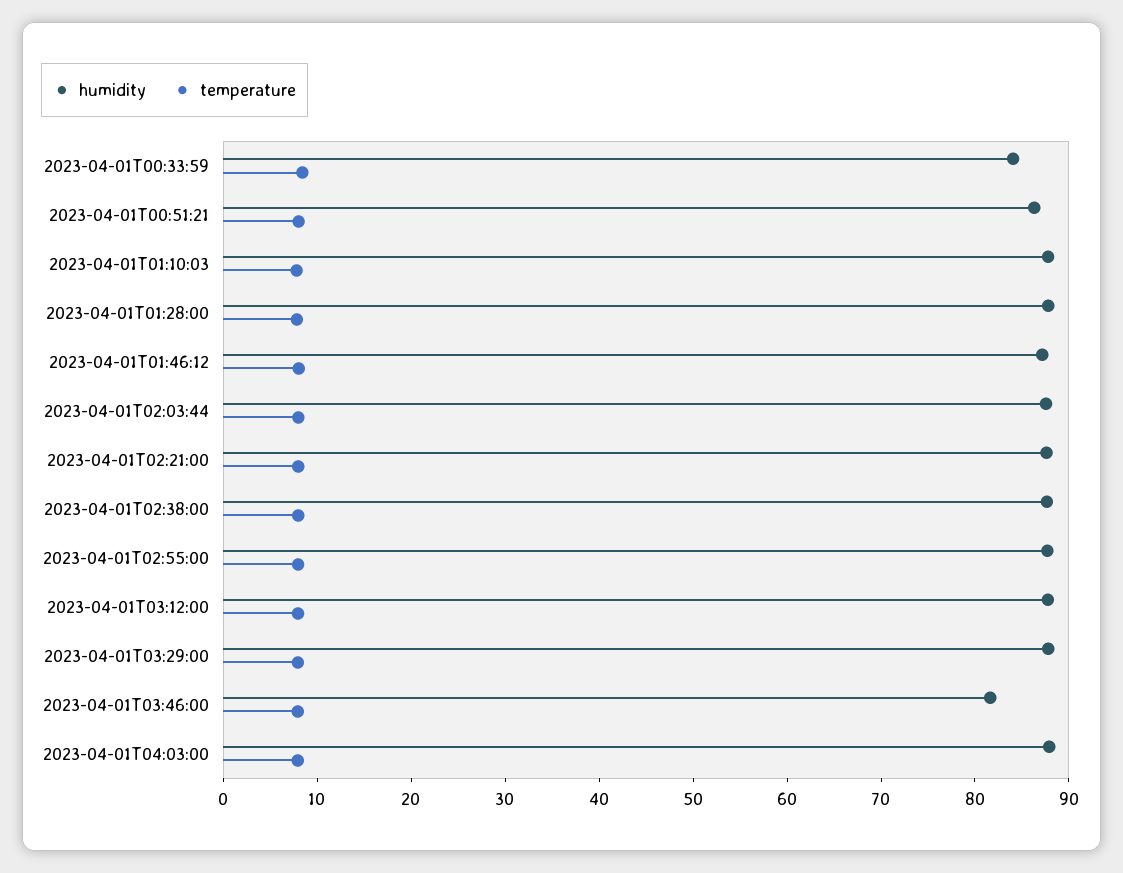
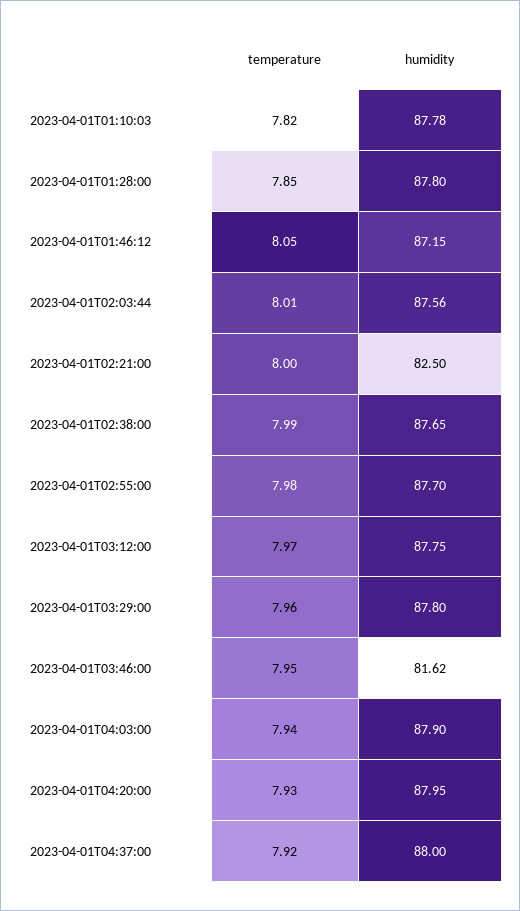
humidity, 2023-04-01T00:33:59: 84 -> none
temperature, 2023-04-01T00:33:59: 8 -> none
humidity, 2023-04-01T00:51:21: 86 -> none
temperature, 2023-04-01T00:51:21: 8 -> none
humidity, 2023-04-01T02:21:00: 88 -> 82.5
temperature, 2023-04-01T04:20:00: none -> 7.93
humidity, 2023-04-01T04:20:00: none -> 87.95
temperature, 2023-04-01T04:37:00: none -> 7.92
humidity, 2023-04-01T04:37:00: none -> 88

